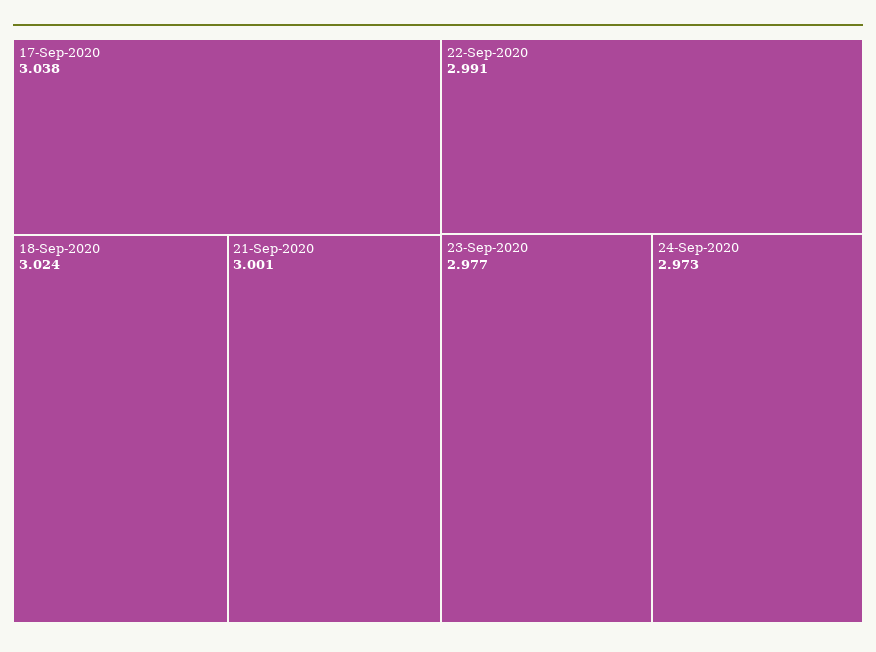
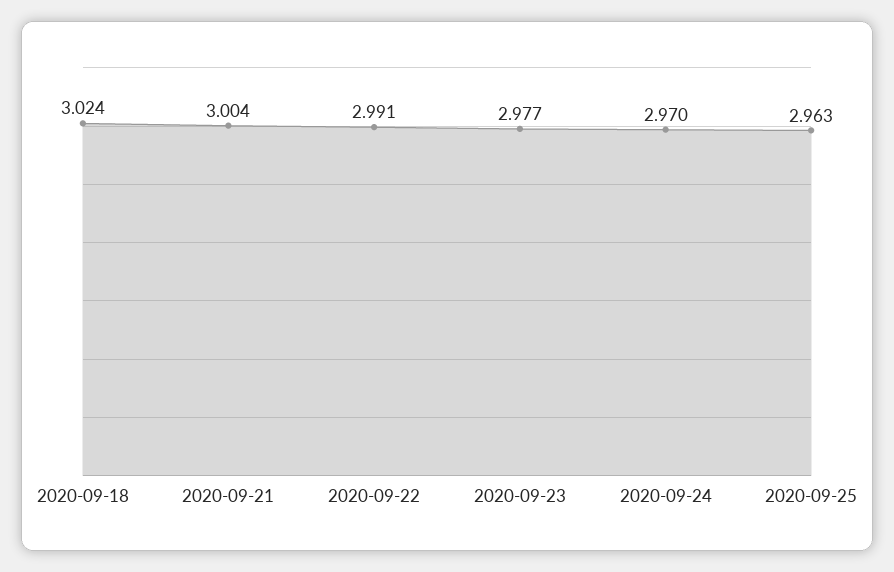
17-Sep-2020: 3.038 -> none
21-Sep-2020: 3.001 -> 3.004
24-Sep-2020: 2.973 -> 2.97
2020-09-25: none -> 2.963

